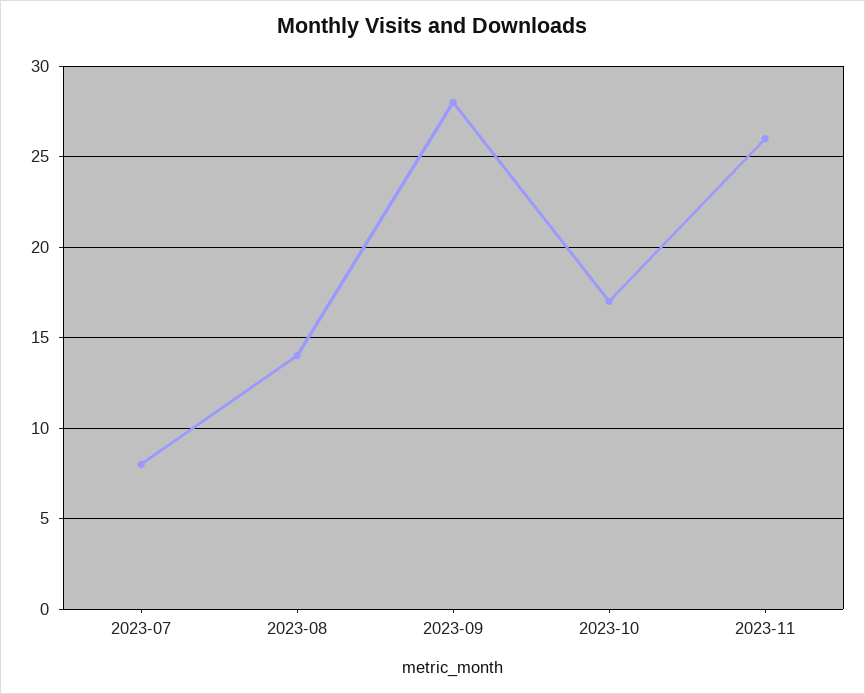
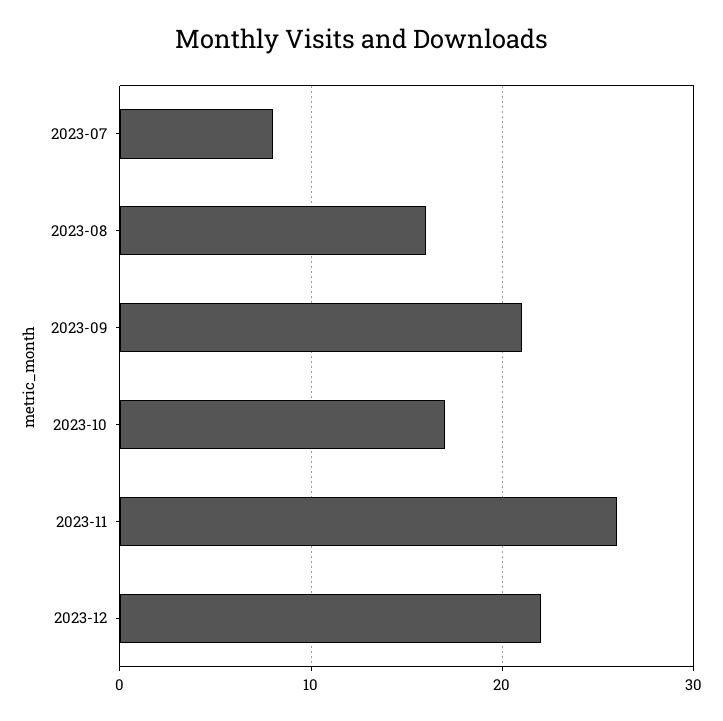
2023-08: 14 -> 16
2023-09: 28 -> 21
2023-12: none -> 22

